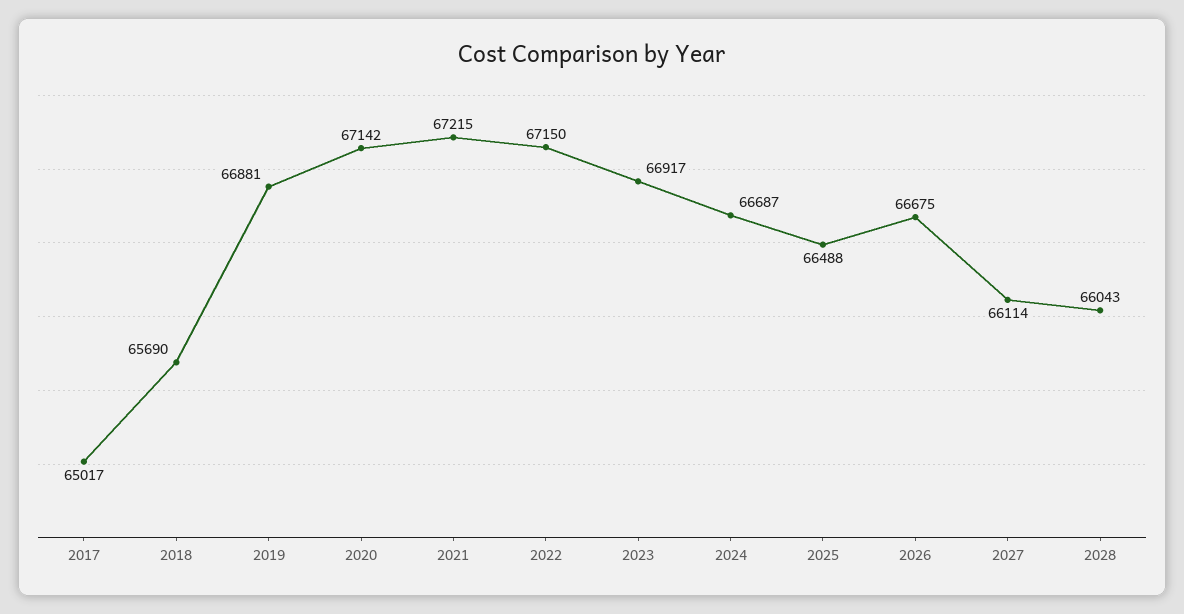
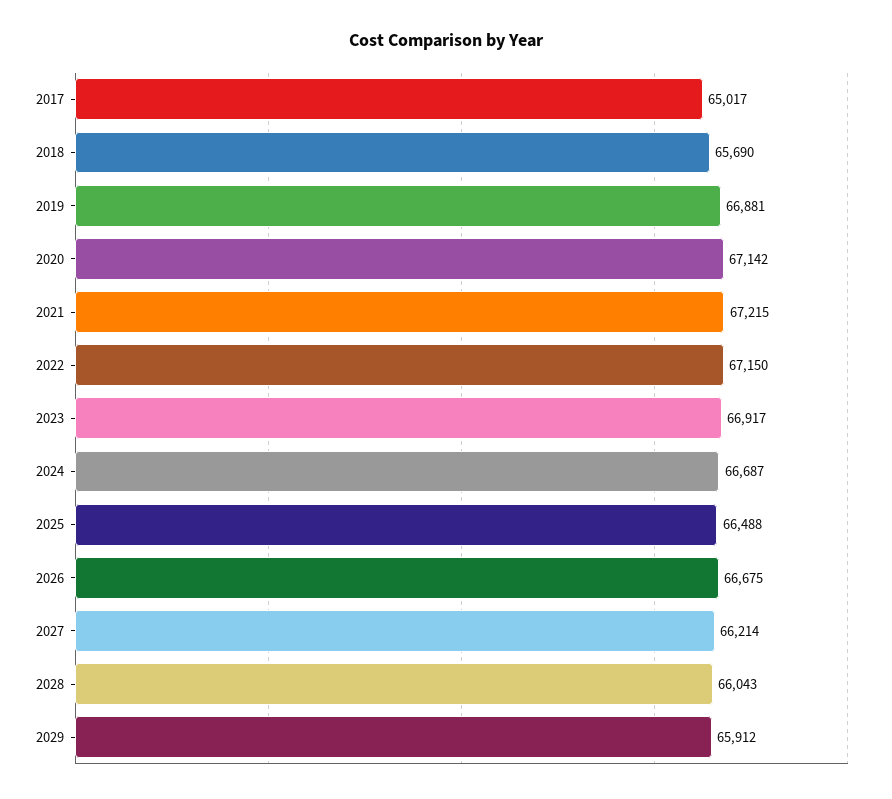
2027: 66114 -> 66214
2029: none -> 65912

